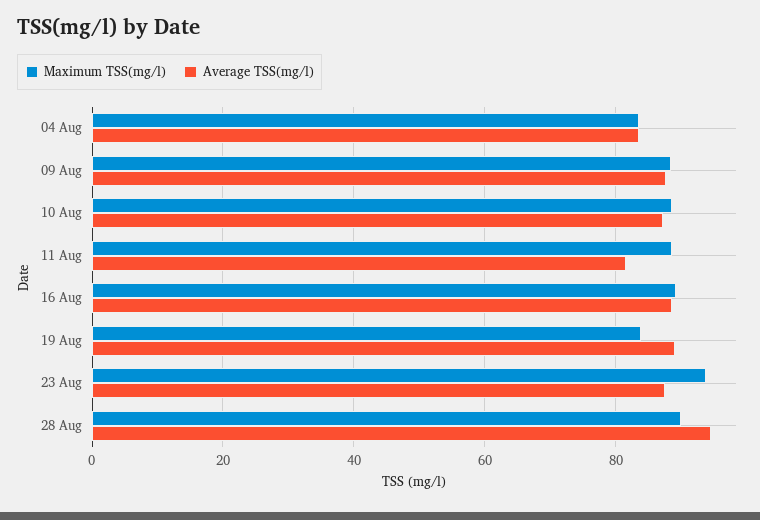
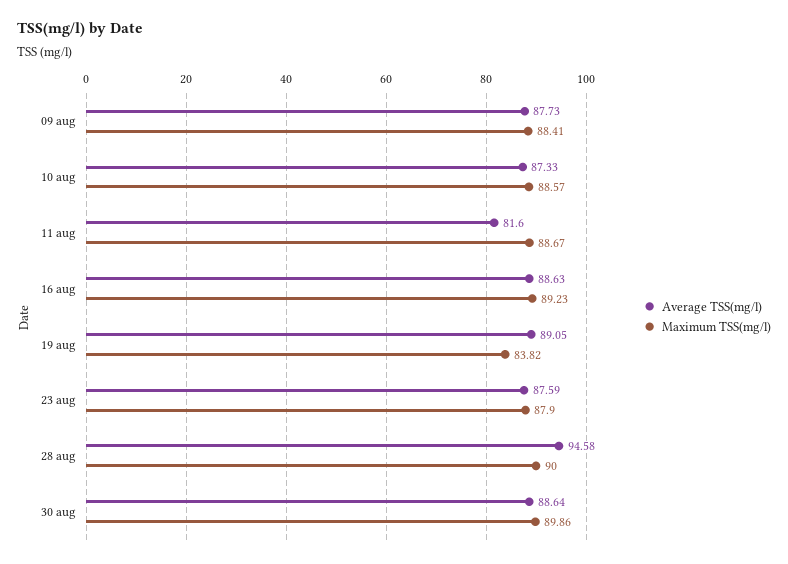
Maximum TSS(mg/l), 04 Aug: 84 -> none
Average TSS(mg/l), 04 Aug: 84 -> none
Maximum TSS(mg/l), 23 Aug: 94 -> 87.9
Average TSS(mg/l), 30 aug: none -> 88.64
Maximum TSS(mg/l), 30 aug: none -> 89.86

